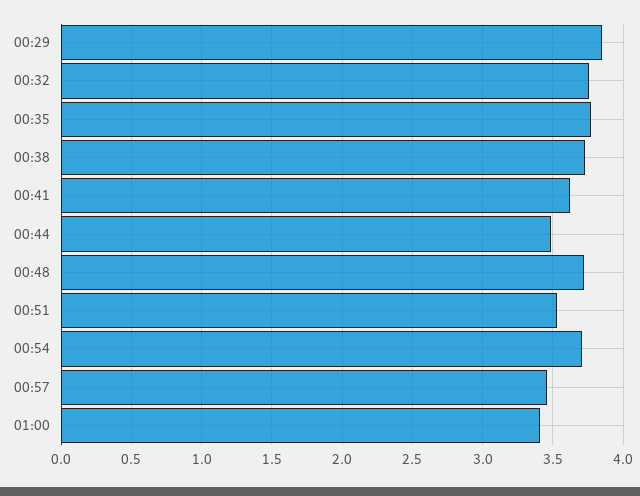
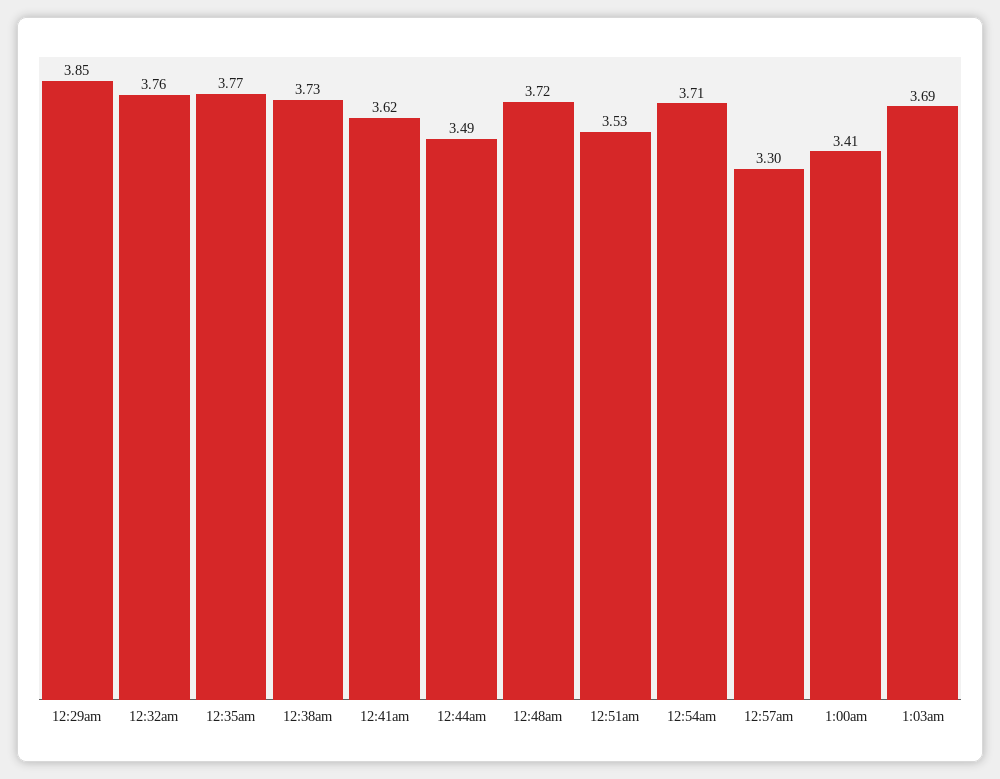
00:57: 3.45 -> 3.3
1:03am: none -> 3.69

